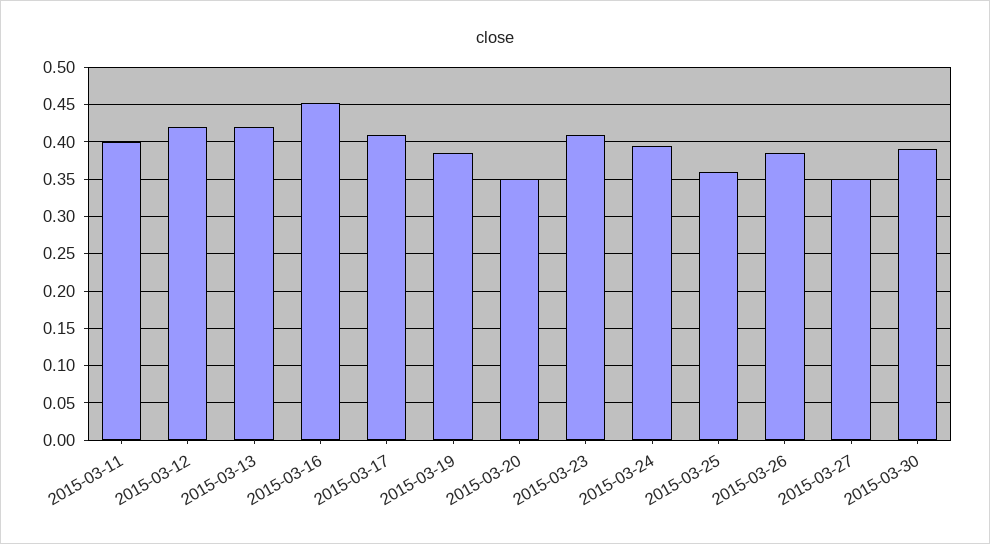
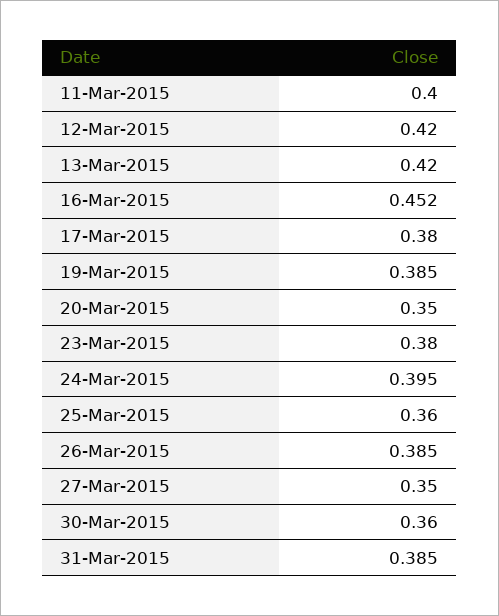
2015-03-17: 0.41 -> 0.38
2015-03-23: 0.41 -> 0.38
2015-03-30: 0.39 -> 0.36
31-Mar-2015: none -> 0.385

